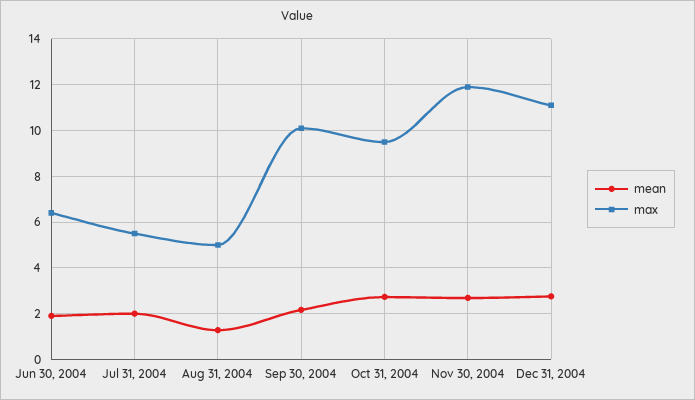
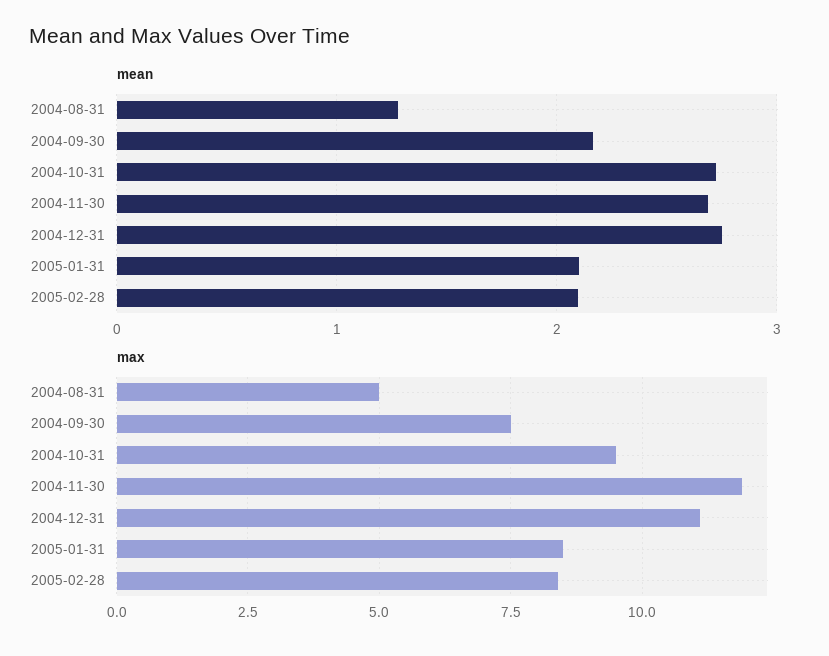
mean, Jun 30, 2004: 2 -> none
max, Jun 30, 2004: 6.5 -> none
mean, Jul 31, 2004: 2 -> none
max, Jul 31, 2004: 5.5 -> none
max, Sep 30, 2004: 10 -> 7.5
mean, 2005-01-31: none -> 2.1
mean, 2005-02-28: none -> 2.1
max, 2005-01-31: none -> 8.5
max, 2005-02-28: none -> 8.5

